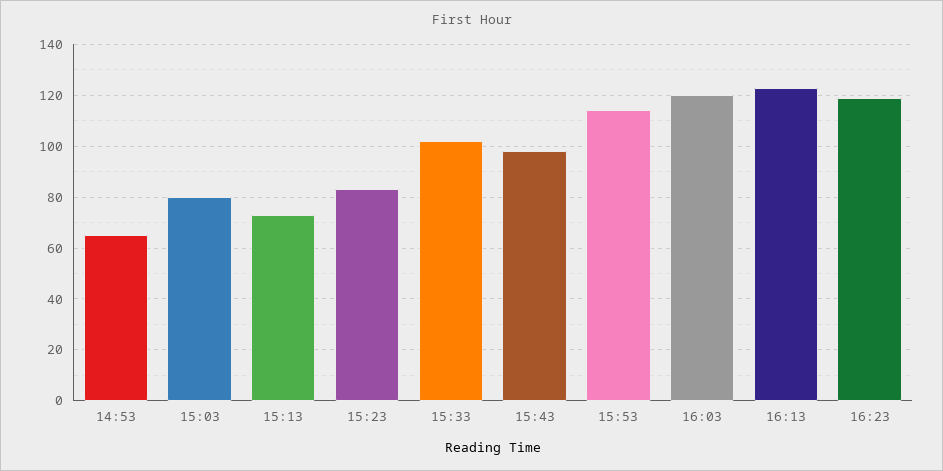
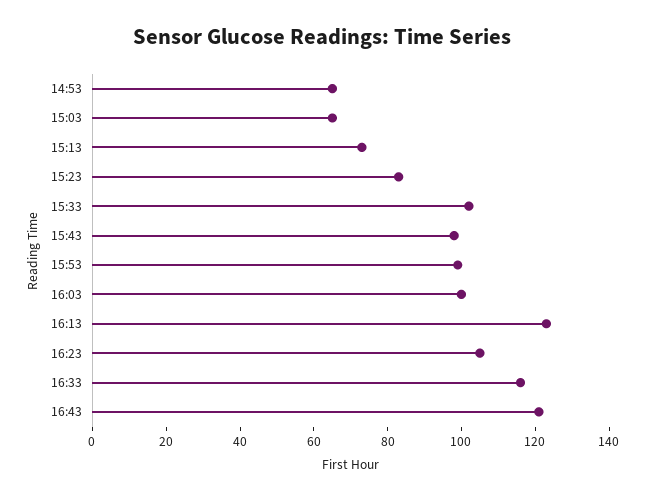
15:03: 80 -> 65
15:53: 115 -> 100
16:03: 120 -> 100
16:23: 120 -> 105
16:33: none -> 115
16:43: none -> 120

